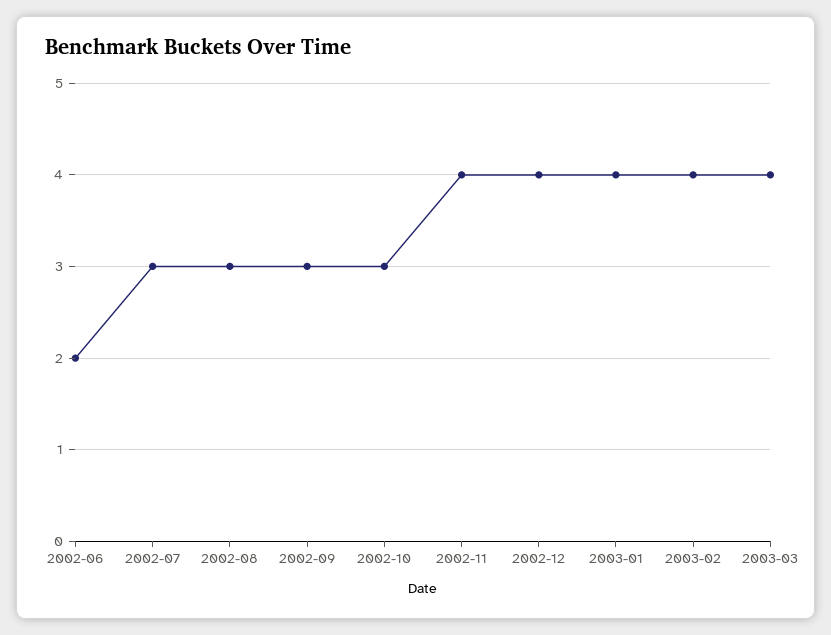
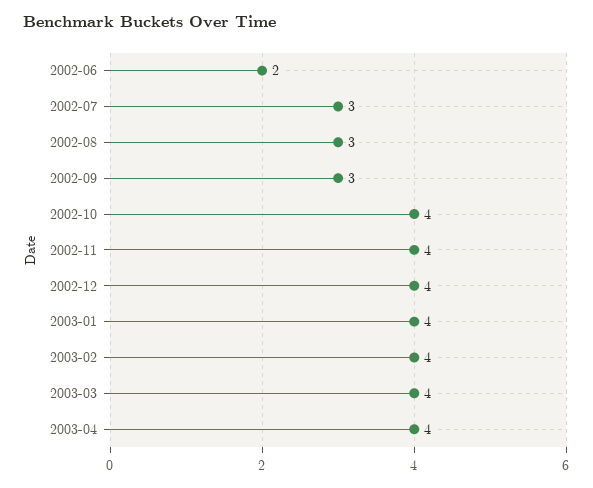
2002-10: 3 -> 4
2003-04: none -> 4

